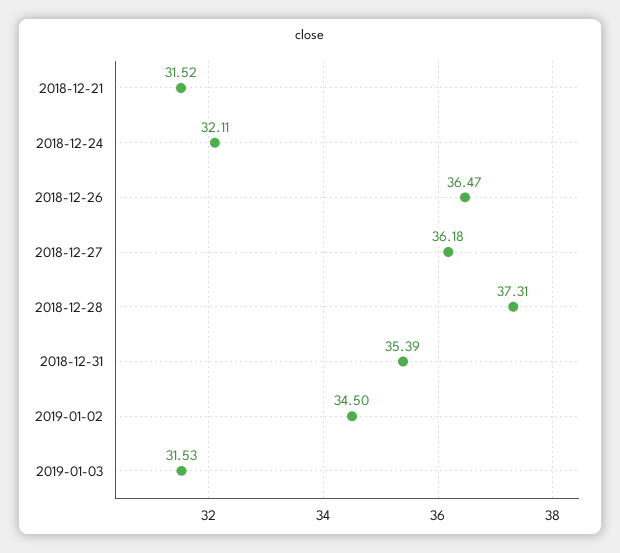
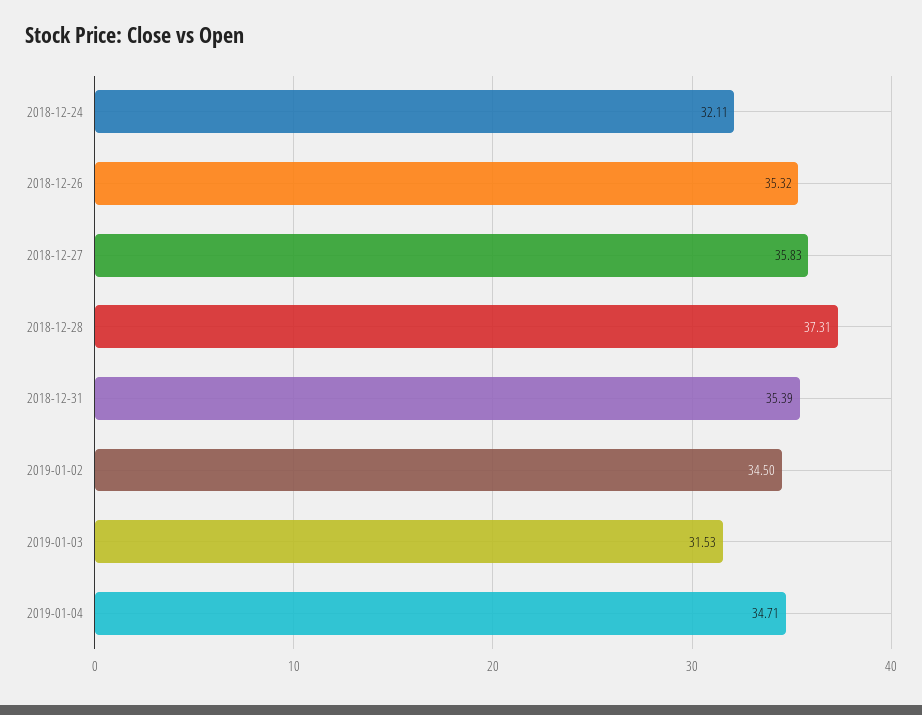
2018-12-21: 31.52 -> none
2018-12-26: 36.47 -> 35.32
2018-12-27: 36.18 -> 35.83
2019-01-04: none -> 34.71

